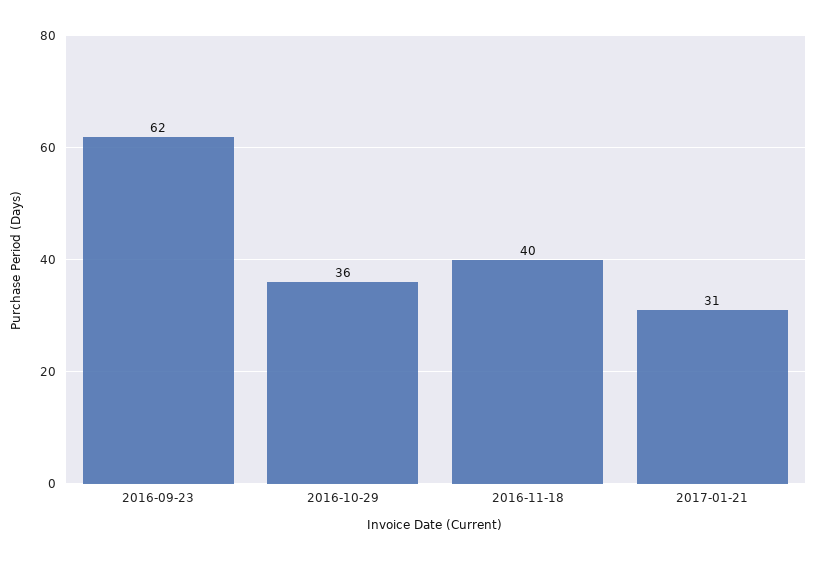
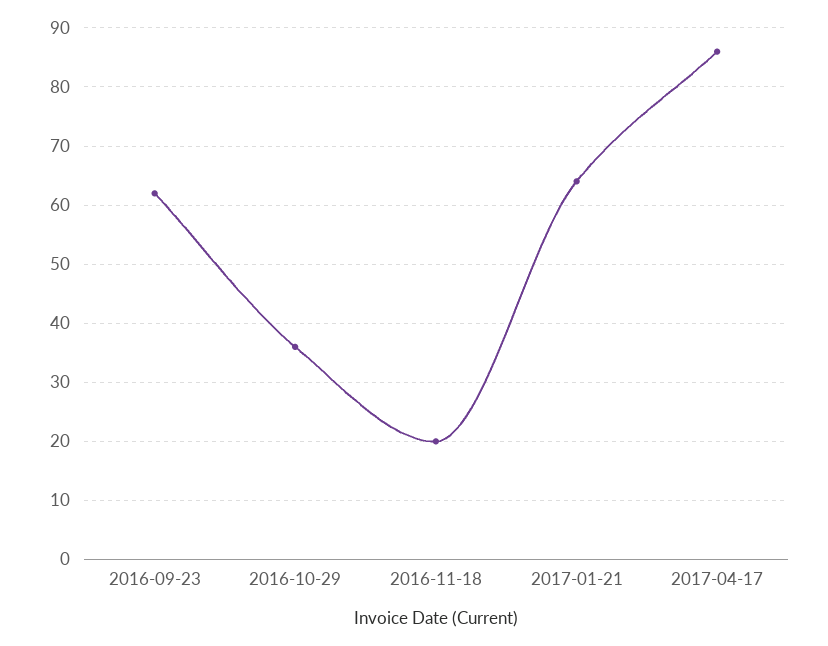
2016-11-18: 40 -> 20
2017-01-21: 31 -> 65
2017-04-17: none -> 85

